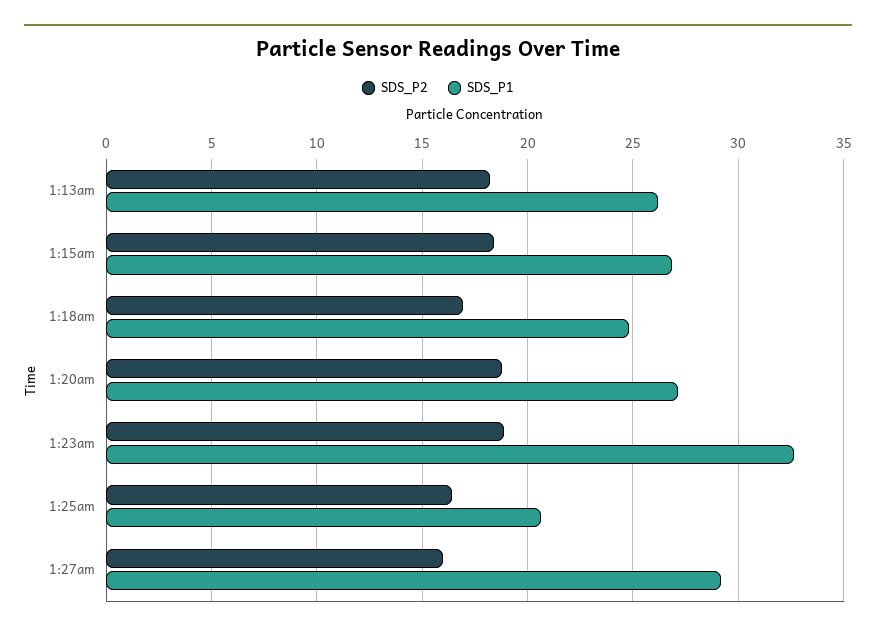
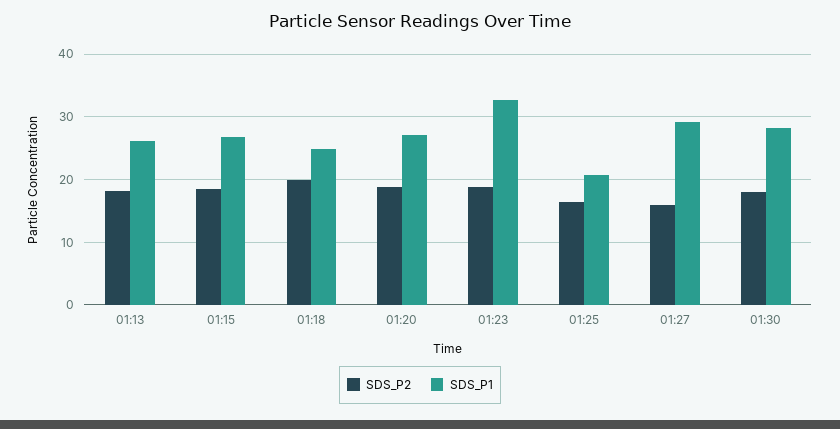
SDS_P2, 1:18am: 17 -> 20
SDS_P2, 01:30: none -> 18
SDS_P1, 01:30: none -> 28

